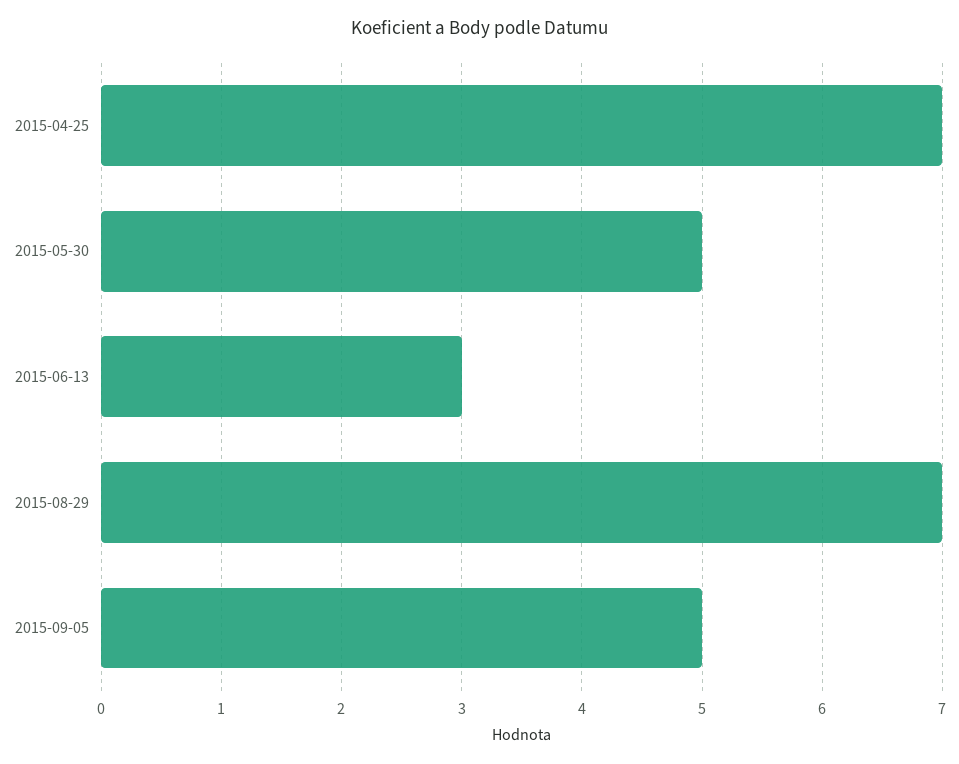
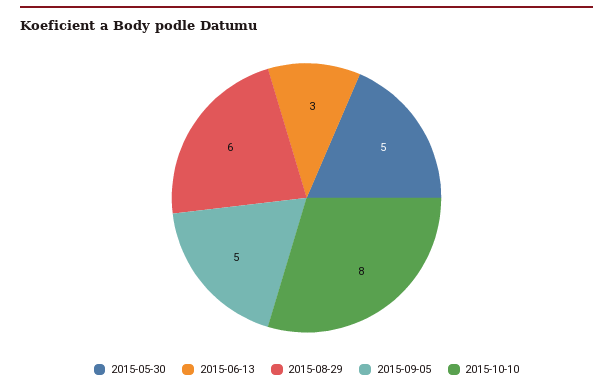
2015-04-25: 7 -> none
2015-08-29: 7 -> 6
2015-10-10: none -> 8

